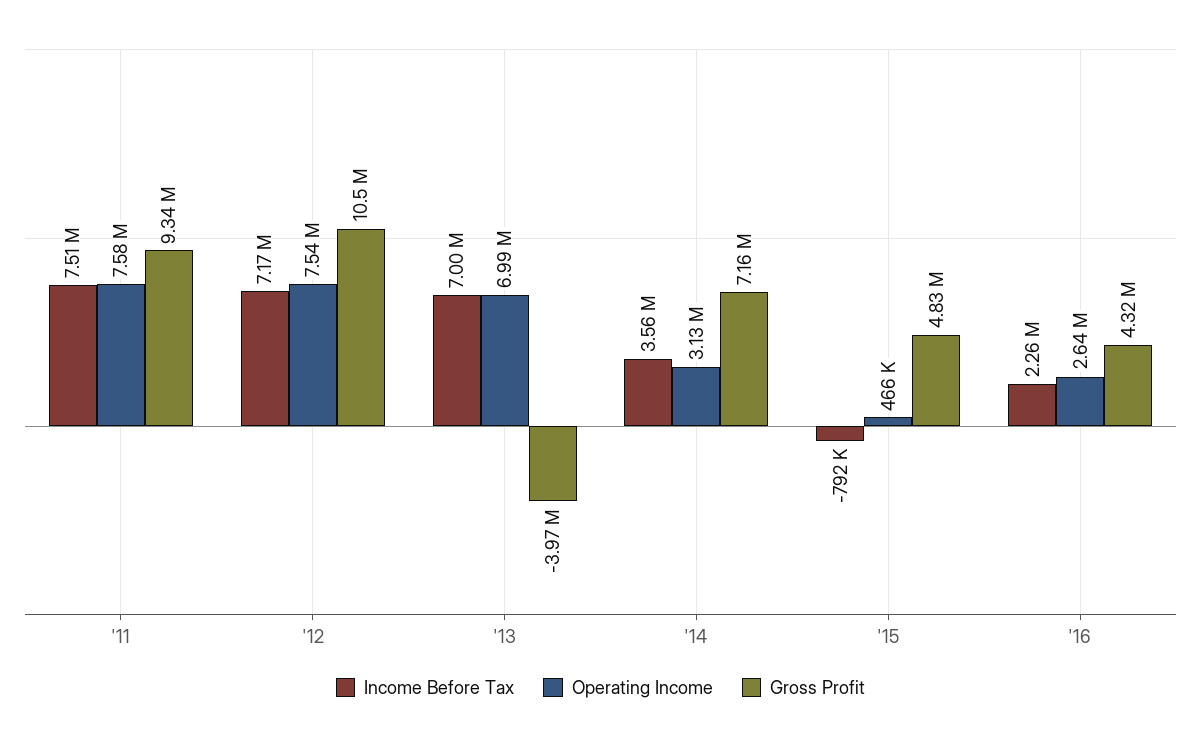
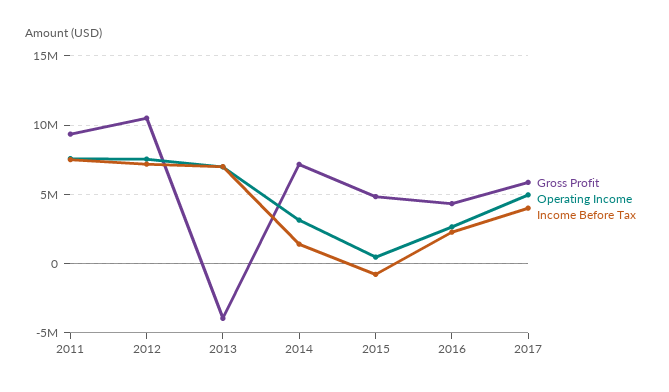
Income Before Tax, '14: 3560000 -> 1500000
Gross Profit, 2017: none -> 6000000
Operating Income, 2017: none -> 5000000
Income Before Tax, 2017: none -> 4000000

